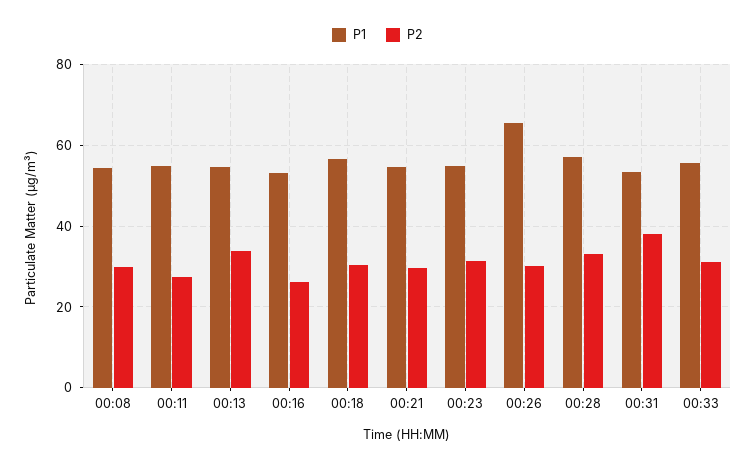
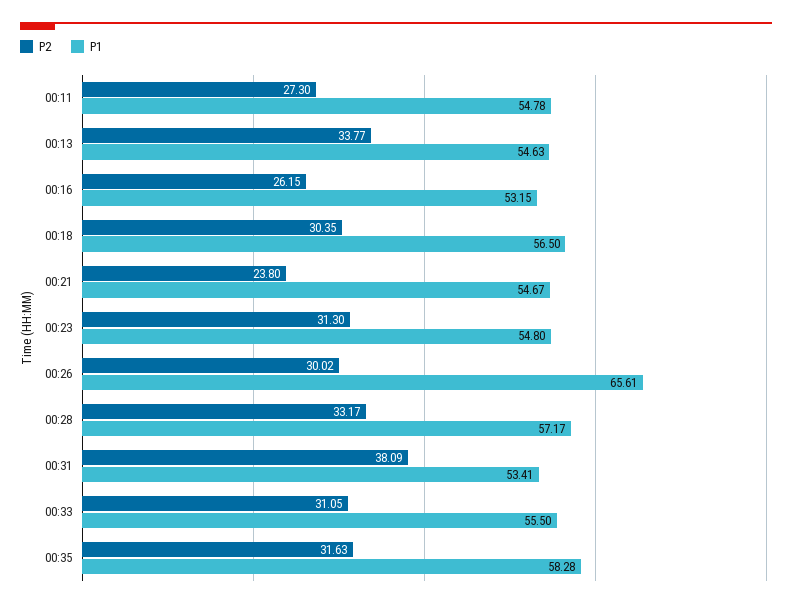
P1, 00:08: 54 -> none
P2, 00:08: 30 -> none
P2, 00:21: 30 -> 23.8
P2, 00:35: none -> 31.63
P1, 00:35: none -> 58.28

